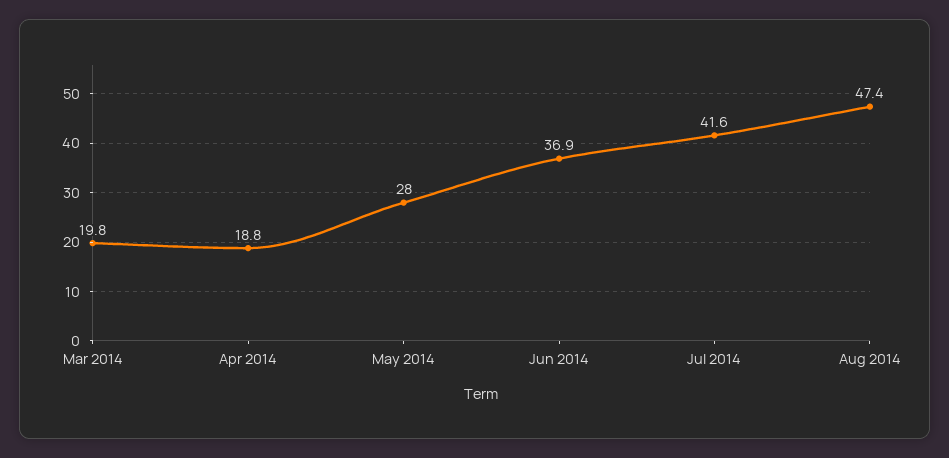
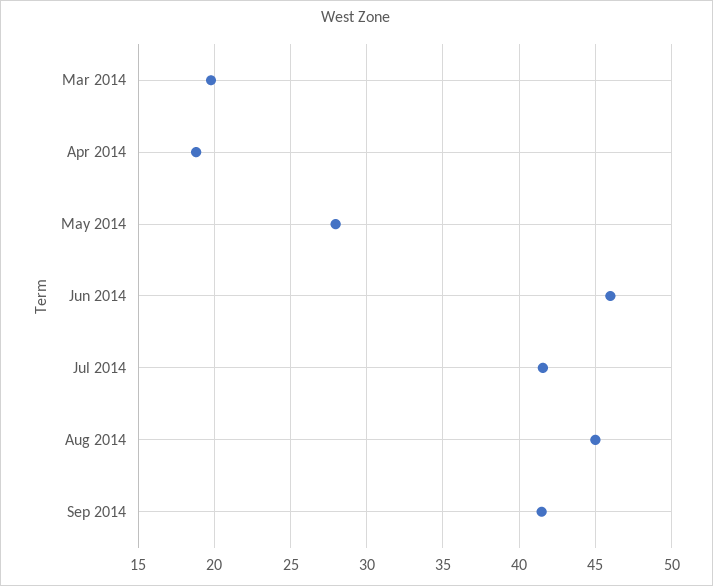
Jun 2014: 36.9 -> 46
Aug 2014: 47.4 -> 45
Sep 2014: none -> 41.5

